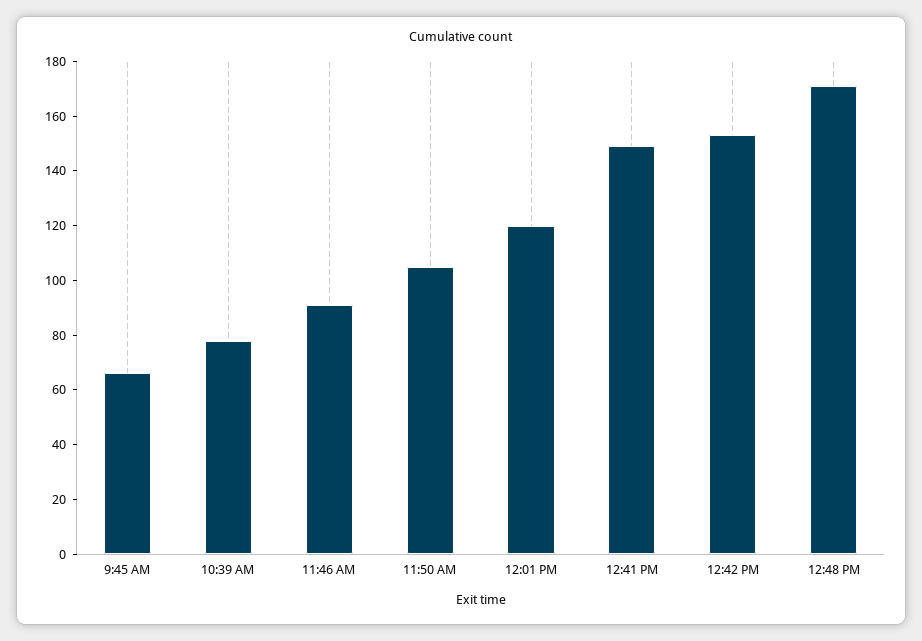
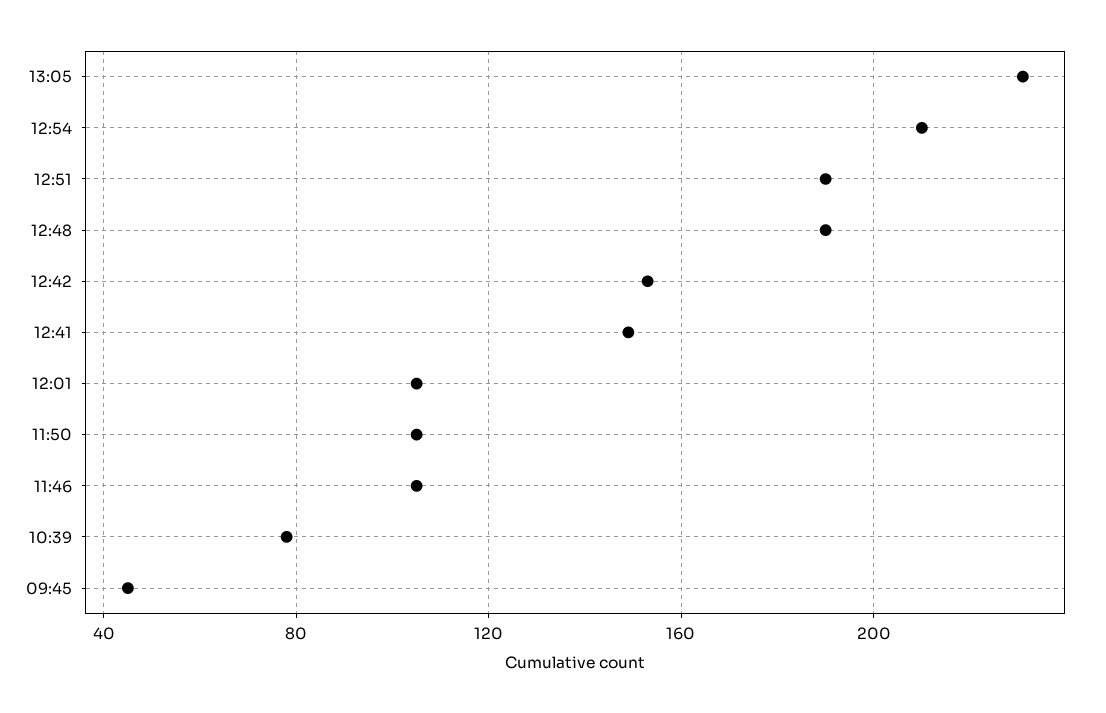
9:45 AM: 65 -> 45
11:46 AM: 90 -> 105
12:01 PM: 120 -> 105
12:48 PM: 170 -> 190
13:05: none -> 230
12:54: none -> 210
12:51: none -> 190

